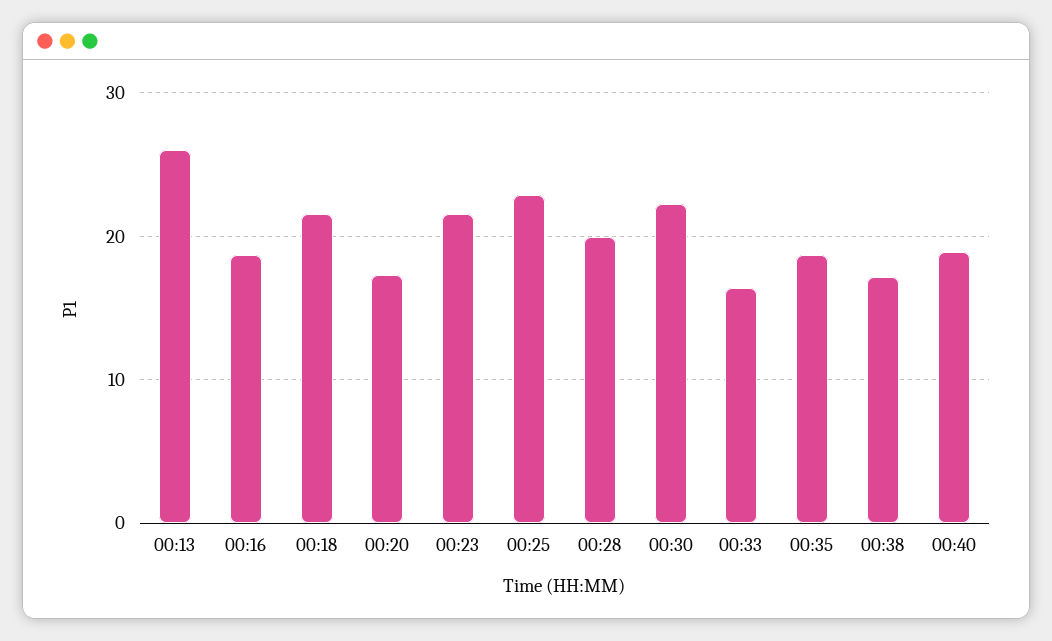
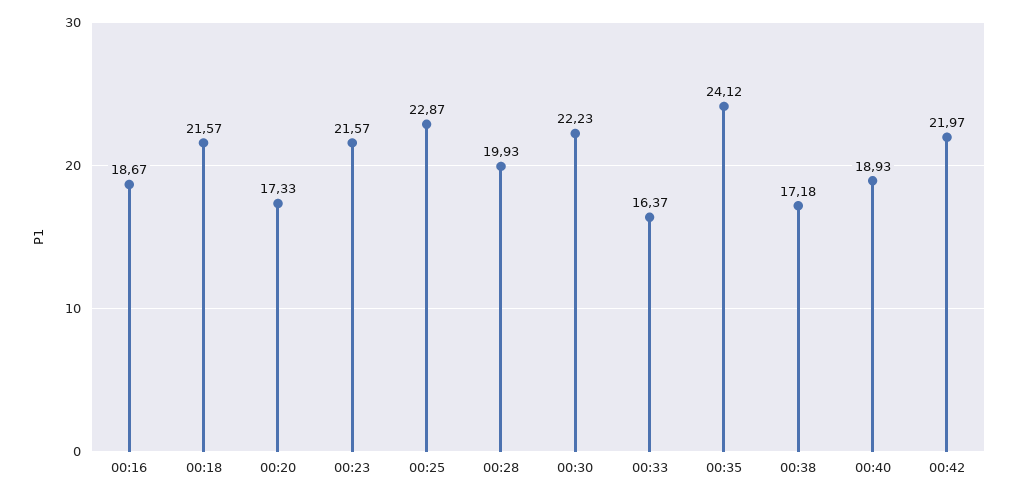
00:13: 26 -> none
00:35: 19 -> 24.12
00:42: none -> 21.97

